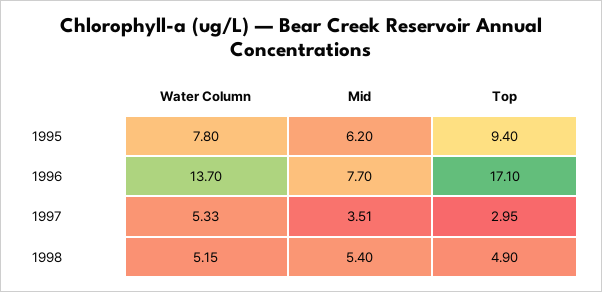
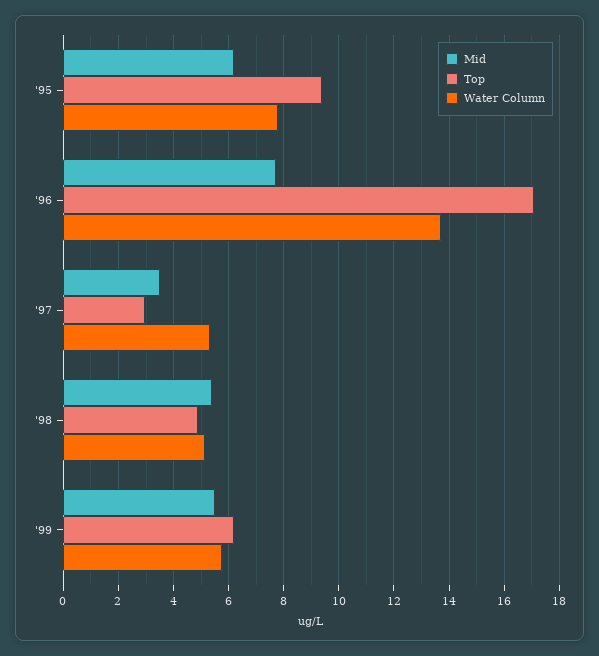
Mid, '99: none -> 5.5
Top, '99: none -> 6.25
Water Column, '99: none -> 5.75

